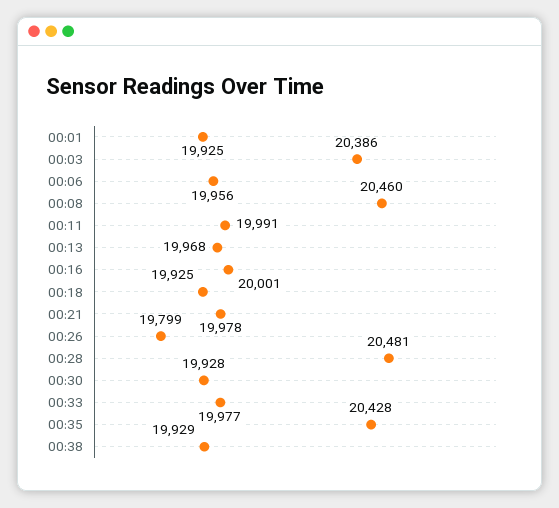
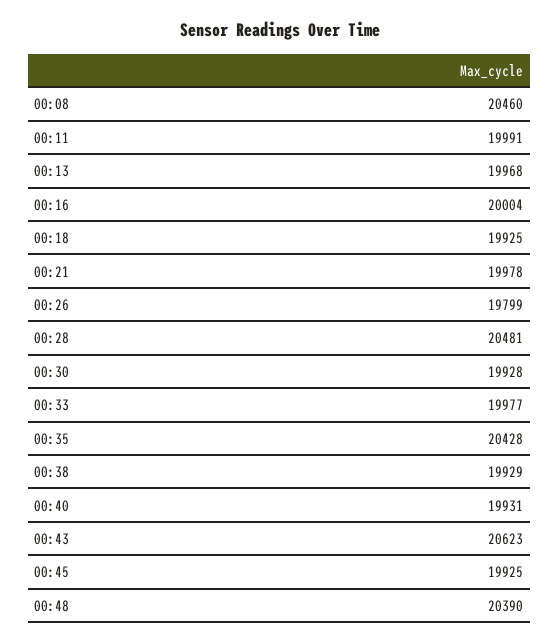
00:01: 19925 -> none
00:03: 20386 -> none
00:06: 19956 -> none
00:16: 20001 -> 20004
00:40: none -> 19931
00:43: none -> 20623
00:45: none -> 19925
00:48: none -> 20390

